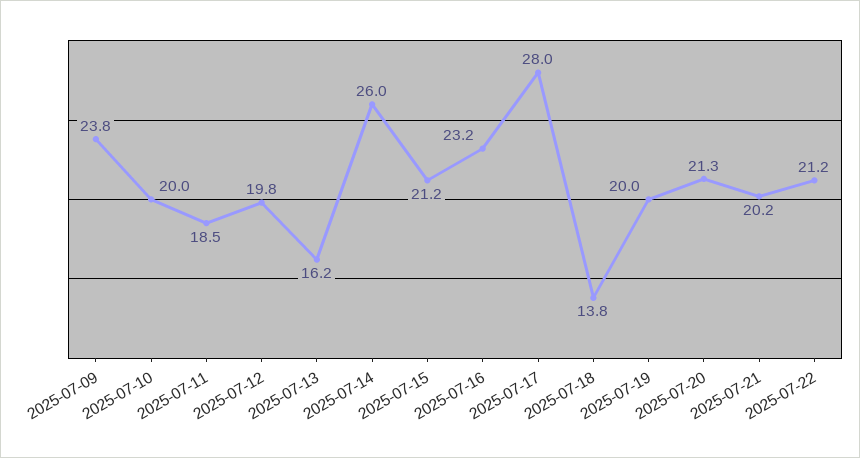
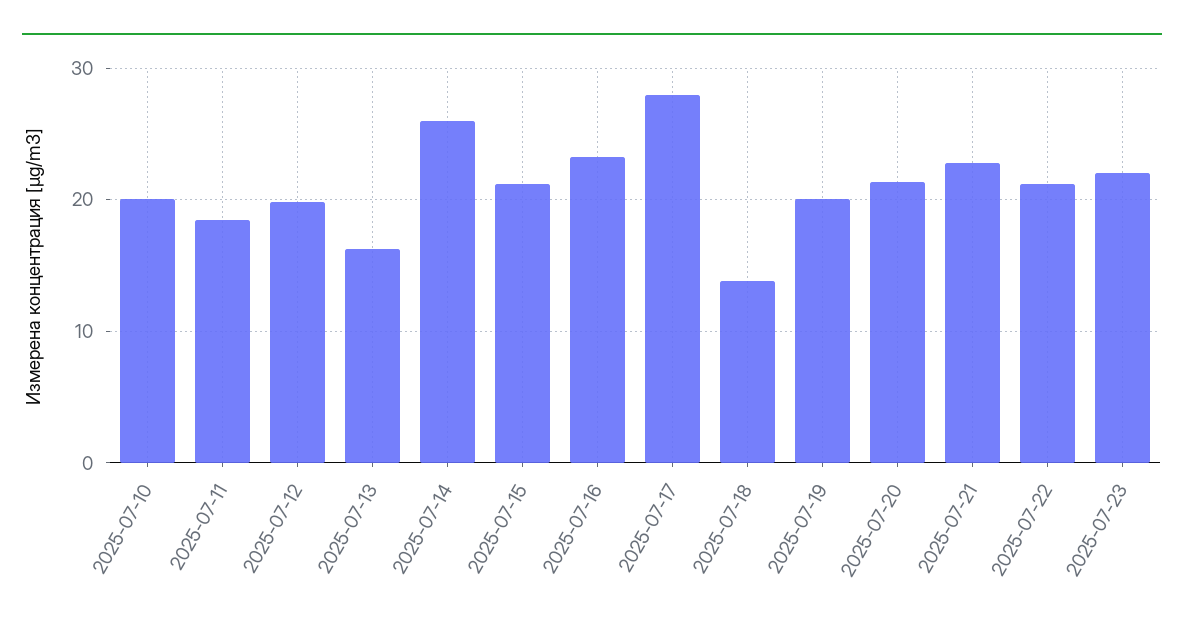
2025-07-09: 23.8 -> none
2025-07-21: 20.2 -> 23
2025-07-23: none -> 22

